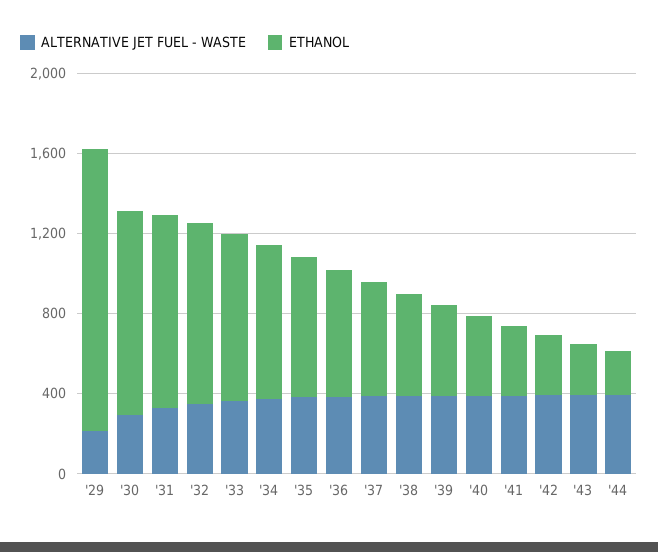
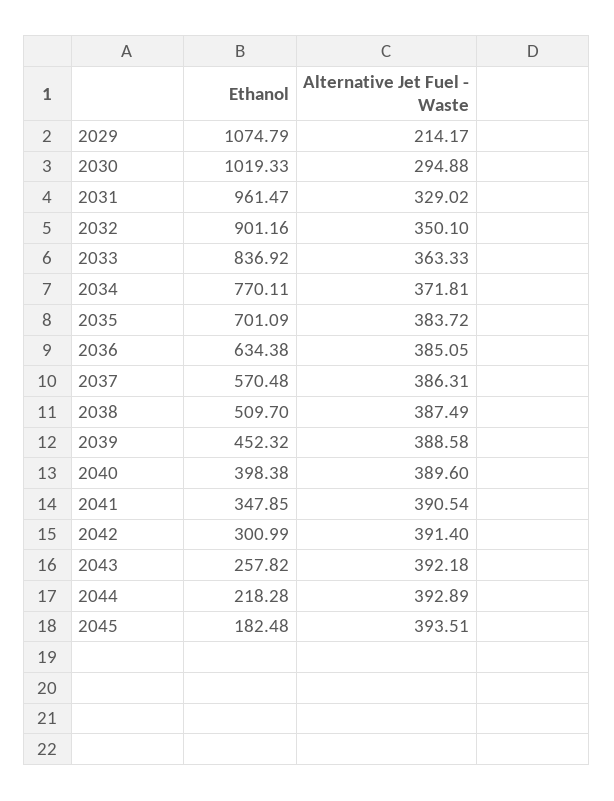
ETHANOL, '29: 1400 -> 1074.79
ETHANOL, 2045: none -> 182.48
ALTERNATIVE JET FUEL - WASTE, 2045: none -> 393.51

